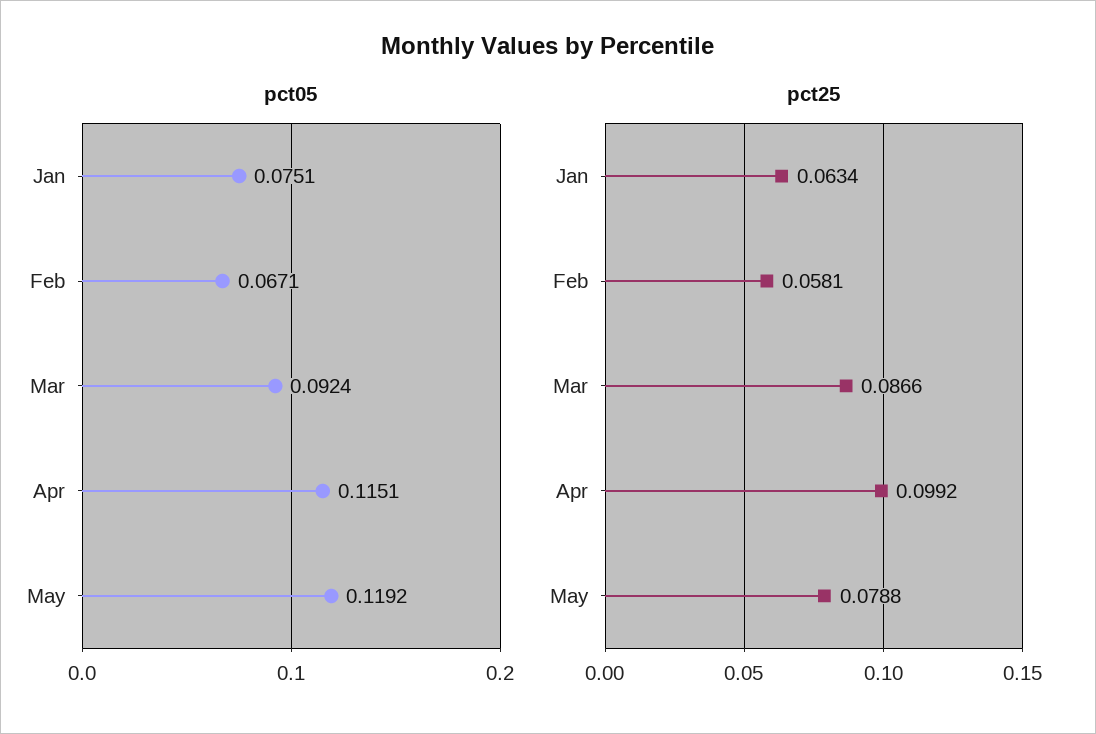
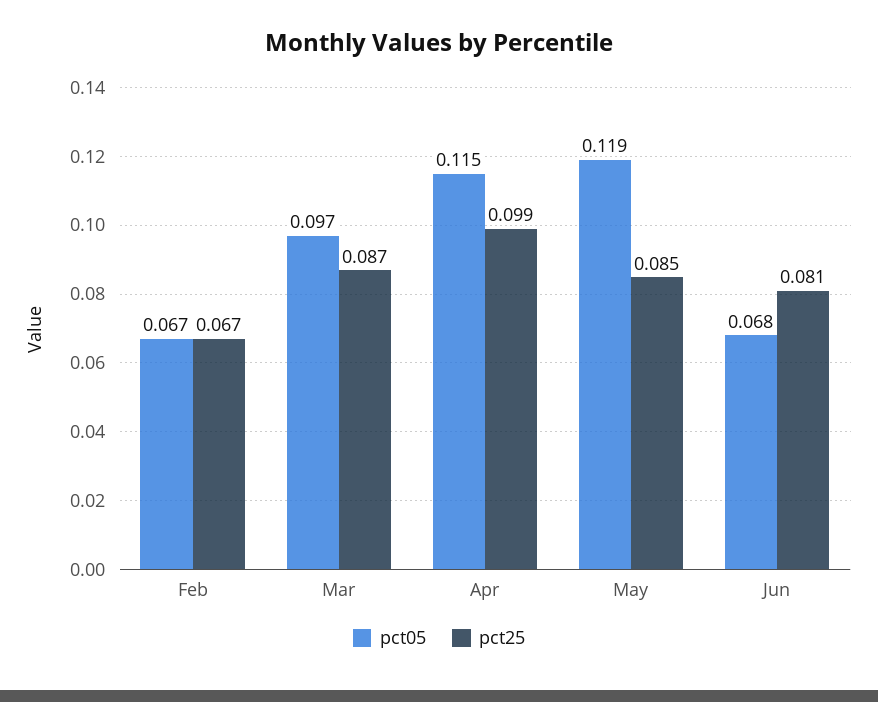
pct05, Jan: 0.0751 -> none
pct05, Mar: 0.0924 -> 0.097
pct25, Jan: 0.0634 -> none
pct25, Feb: 0.0581 -> 0.067
pct25, May: 0.0788 -> 0.085
pct05, Jun: none -> 0.068
pct25, Jun: none -> 0.081

